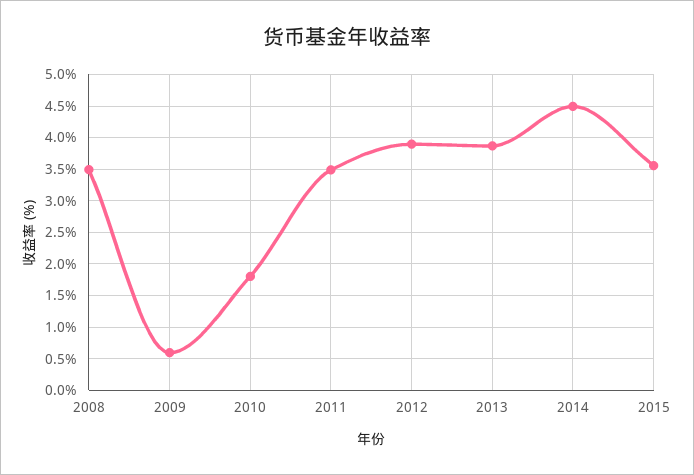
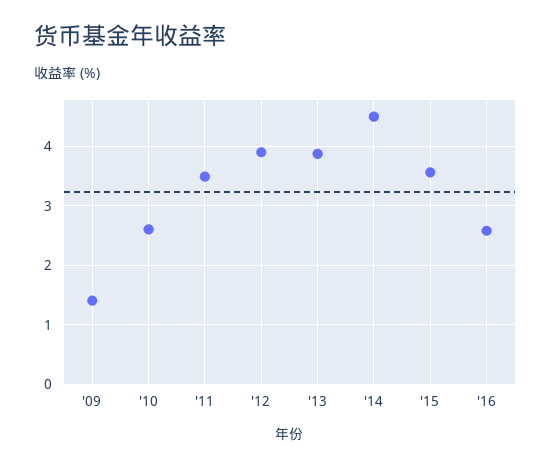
2008: 3.5 -> none
2009: 0.6 -> 1.4
2010: 1.8 -> 2.6
'16: none -> 2.6

